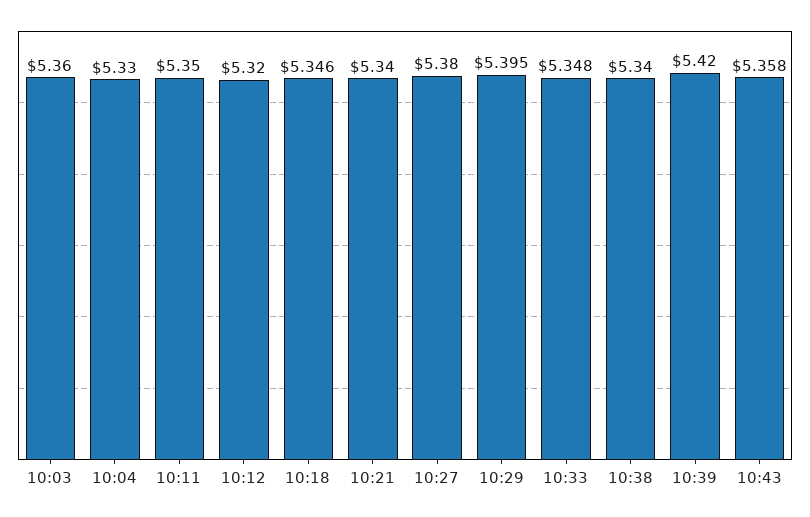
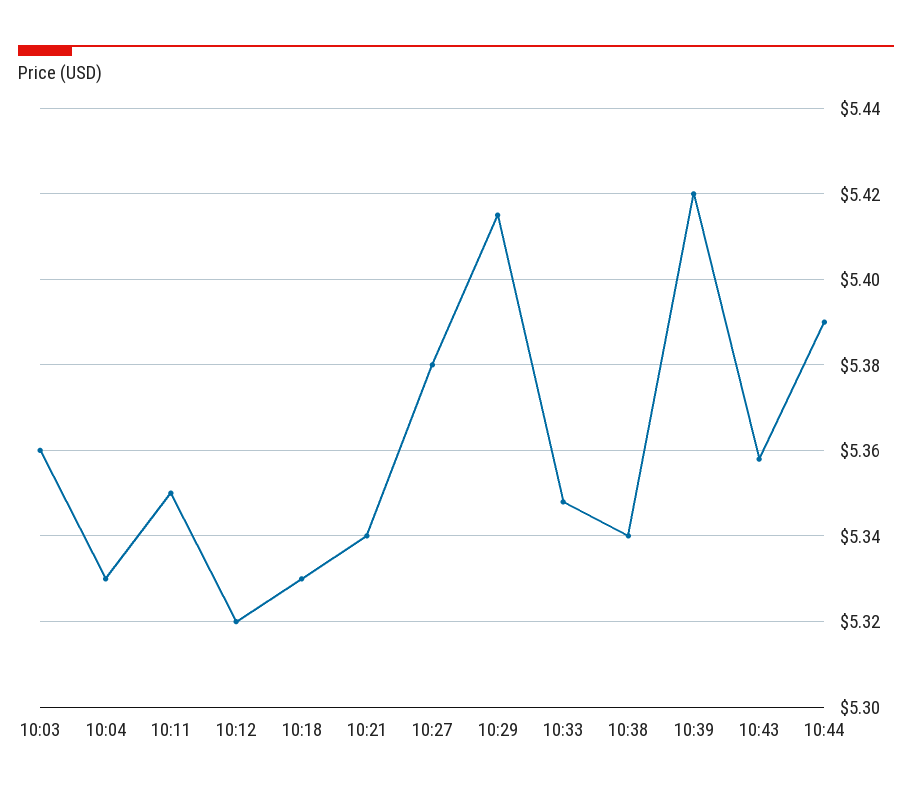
10:18: 5.346 -> 5.33
10:29: 5.395 -> 5.415
10:44: none -> 5.39

